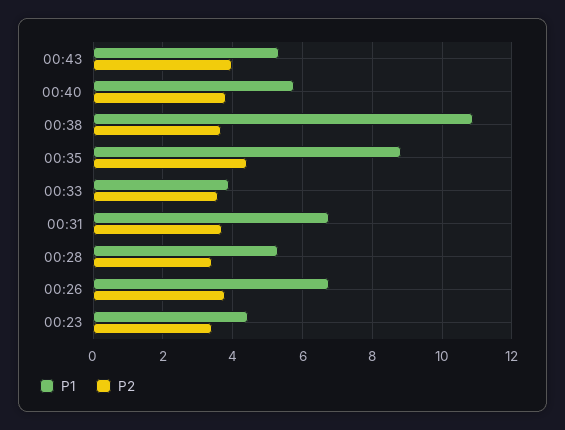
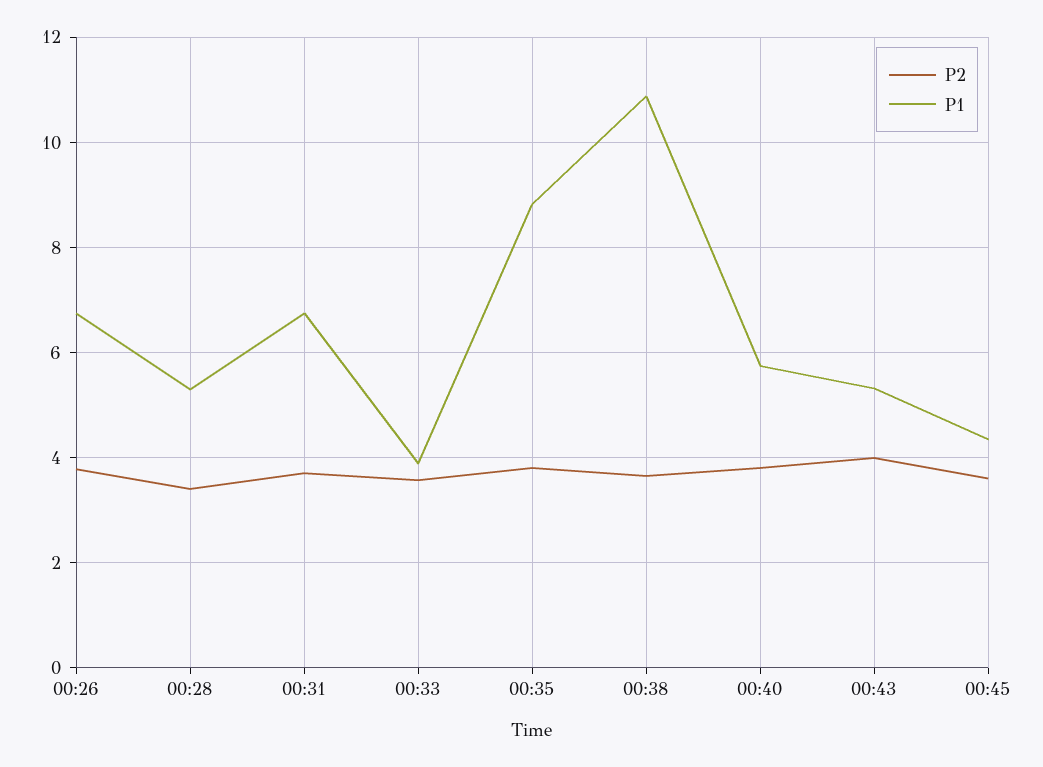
P2, 00:35: 4.4 -> 3.8
P1, 00:23: 4.4 -> none
P2, 00:23: 3.4 -> none
P2, 00:45: none -> 3.6
P1, 00:45: none -> 4.4

